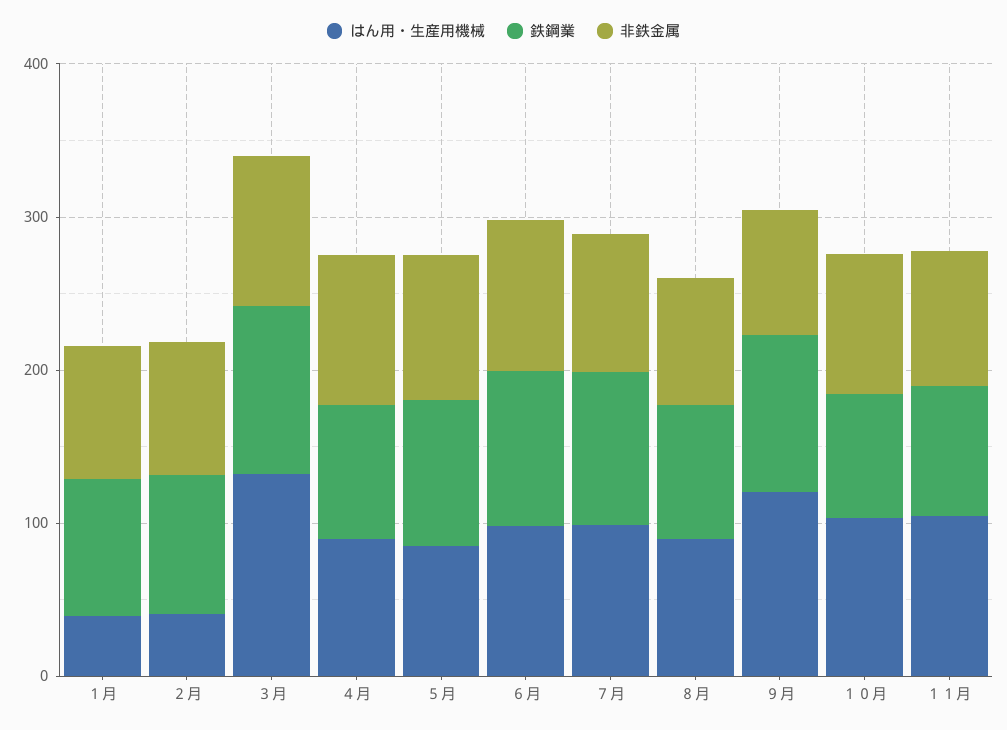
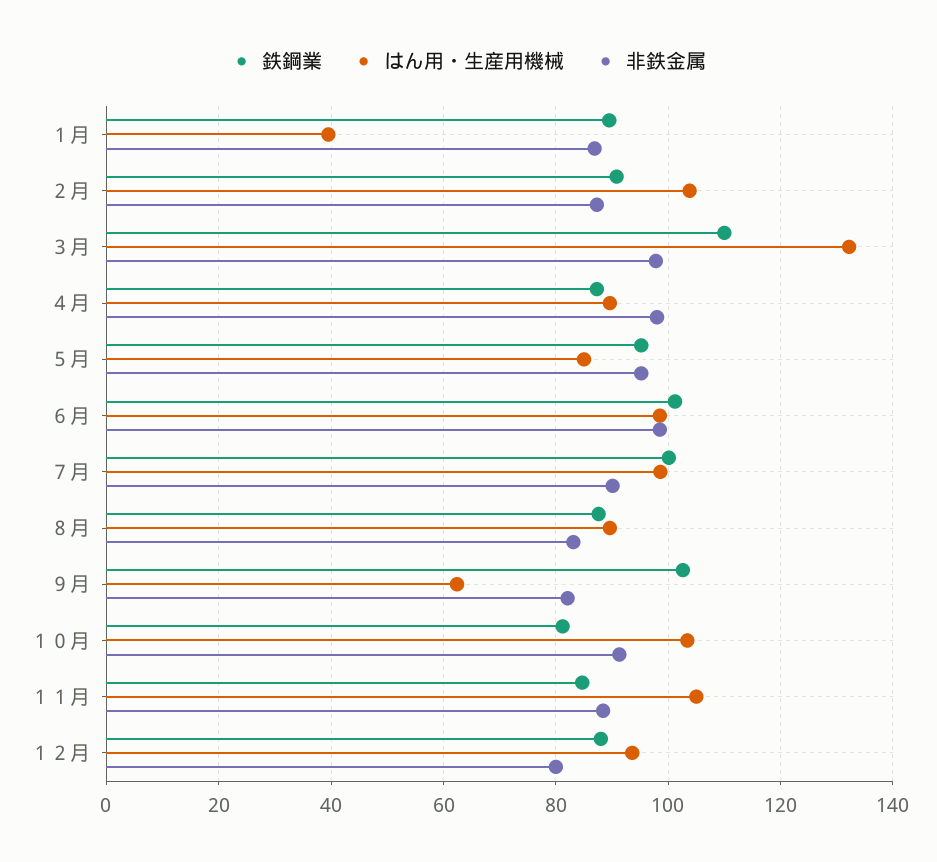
はん用・生産用機械, ２月: 40 -> 104
はん用・生産用機械, ９月: 120 -> 62
鉄鋼業, １２月: none -> 88
はん用・生産用機械, １２月: none -> 94
非鉄金属, １２月: none -> 80

